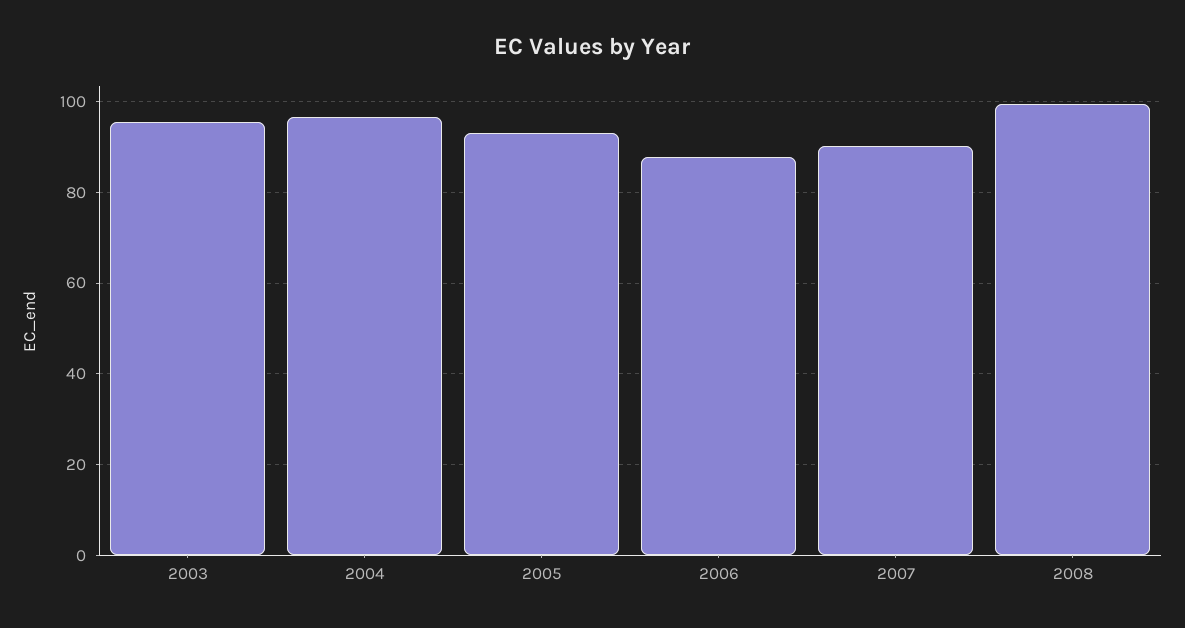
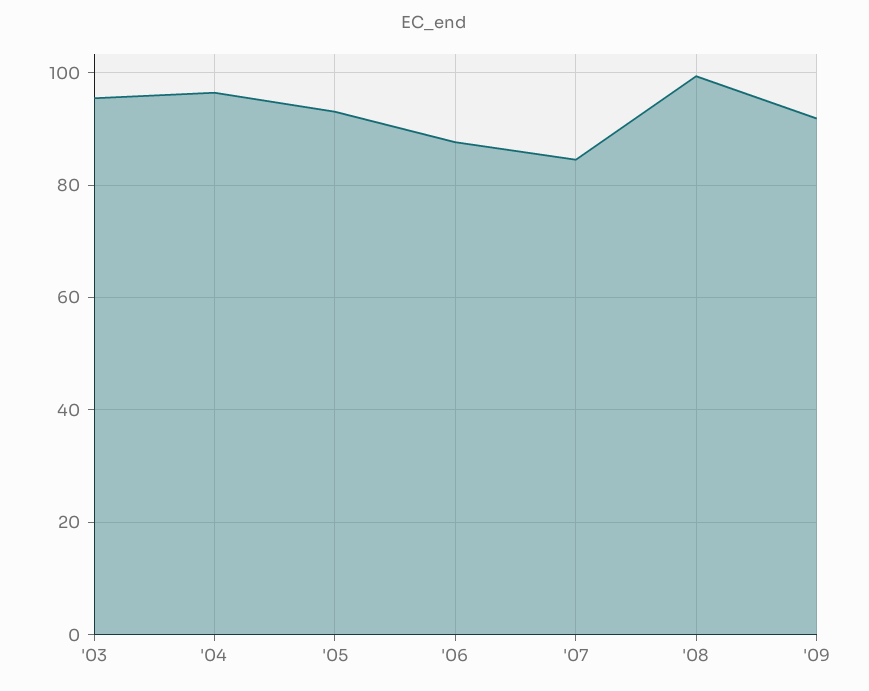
2007: 90 -> 84
'09: none -> 92

